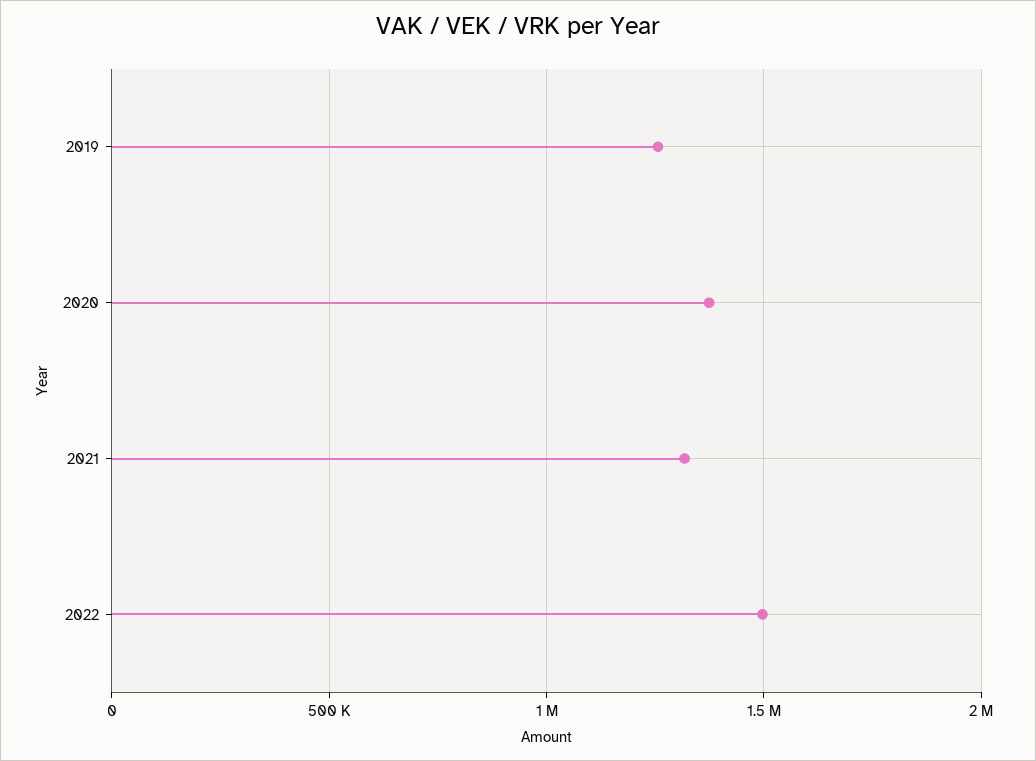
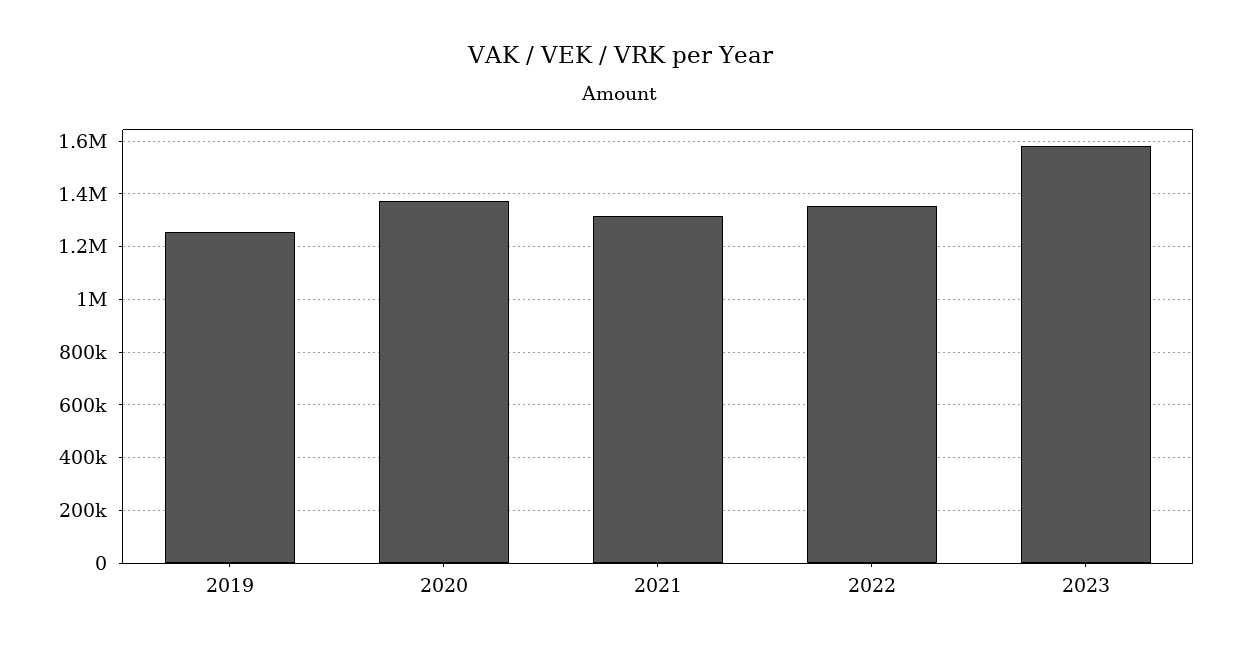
2022: 1500000 -> 1350000
2023: none -> 1575000

